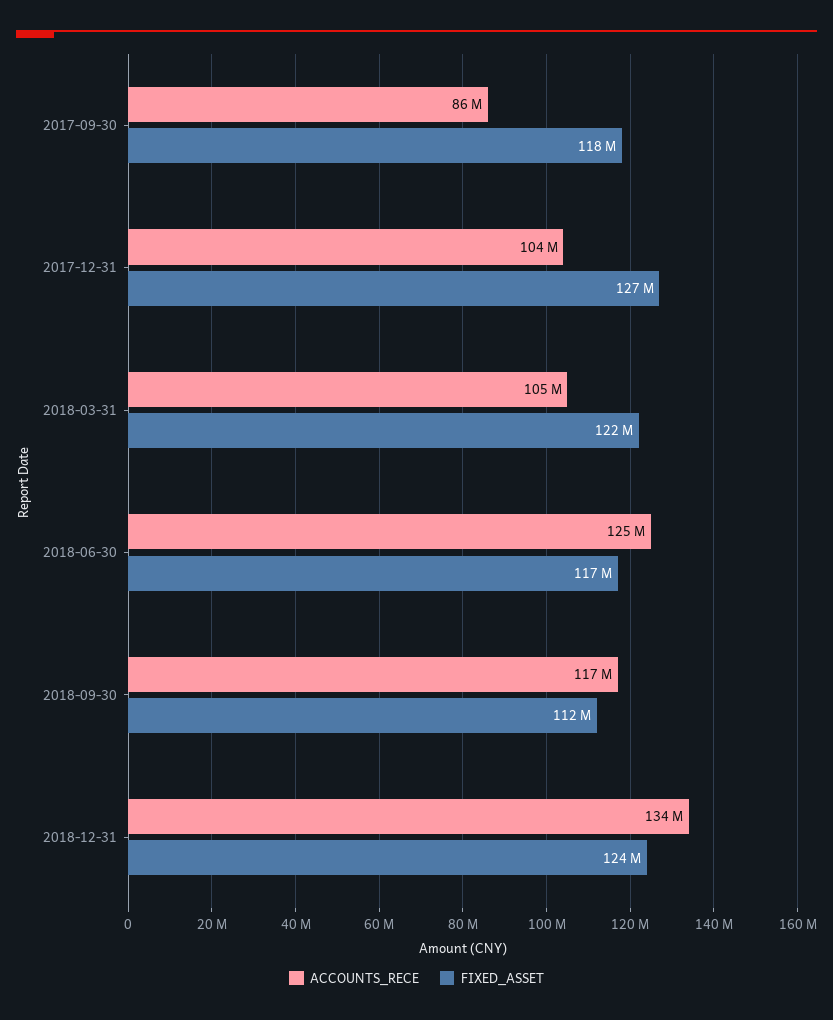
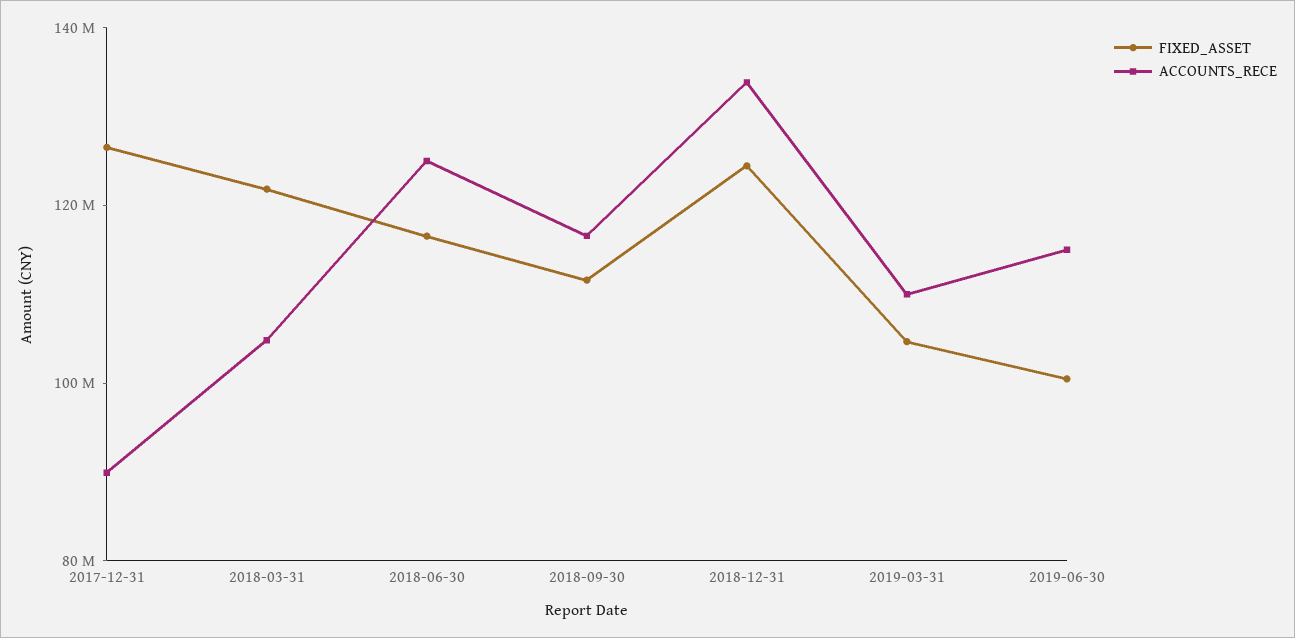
ACCOUNTS_RECE, 2017-09-30: 86000000 -> none
FIXED_ASSET, 2017-09-30: 118000000 -> none
ACCOUNTS_RECE, 2017-12-31: 104000000 -> 90000000
FIXED_ASSET, 2019-03-31: none -> 105000000
ACCOUNTS_RECE, 2019-03-31: none -> 110000000
FIXED_ASSET, 2019-06-30: none -> 100000000
ACCOUNTS_RECE, 2019-06-30: none -> 115000000

